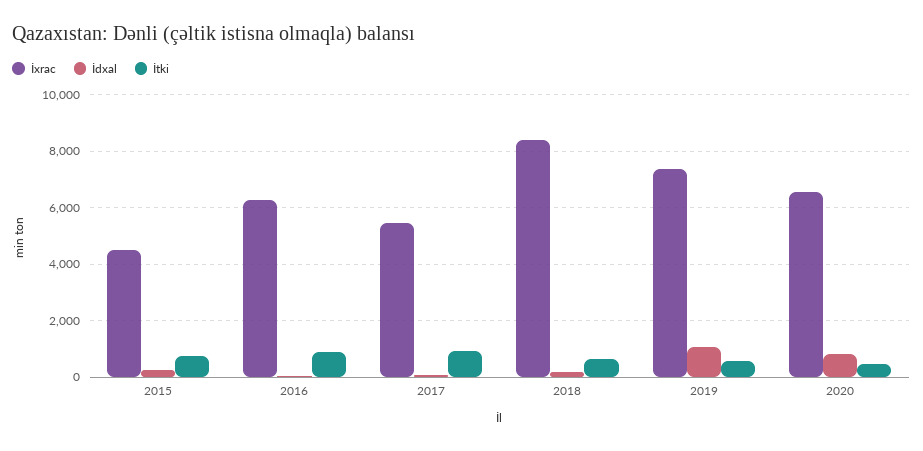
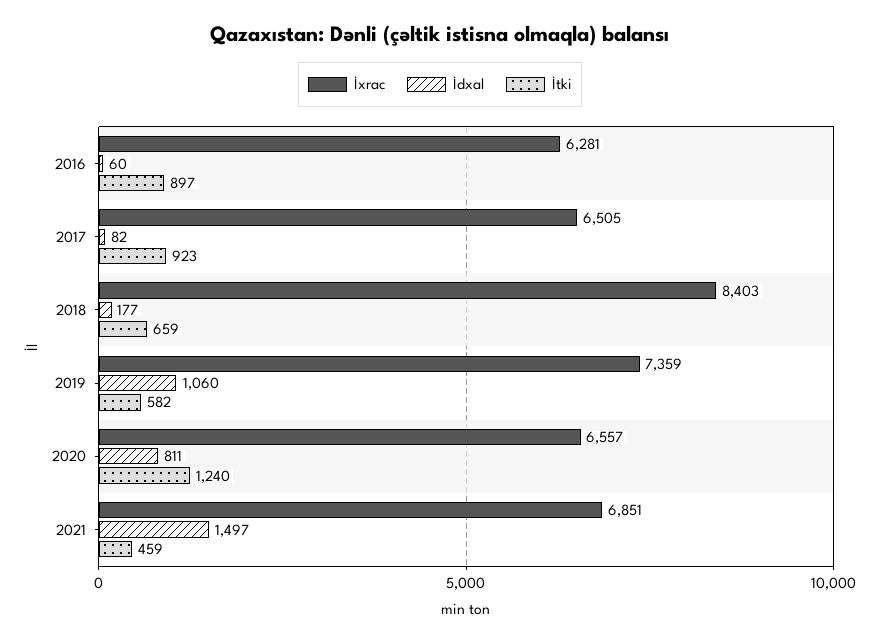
İxrac, 2015: 4500 -> none
İdxal, 2015: 250 -> none
İtki, 2015: 750 -> none
İxrac, 2017: 5500 -> 6505
İtki, 2020: 500 -> 1240
İxrac, 2021: none -> 6851
İdxal, 2021: none -> 1497
İtki, 2021: none -> 459

